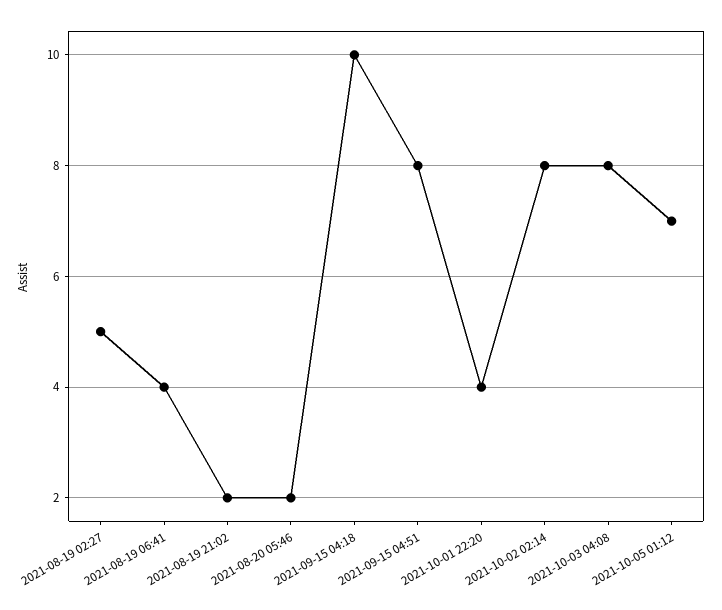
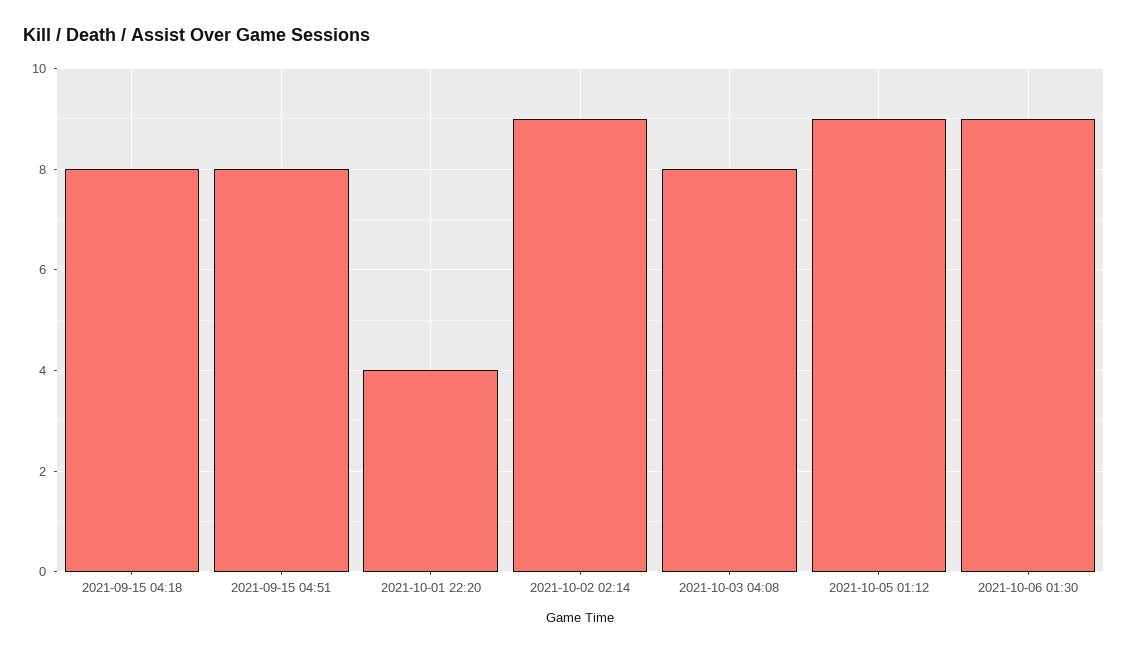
2021-08-19 02:27: 5 -> none
2021-08-19 06:41: 4 -> none
2021-08-19 21:02: 2 -> none
2021-08-20 05:46: 2 -> none
2021-09-15 04:18: 10 -> 8
2021-10-02 02:14: 8 -> 9
2021-10-05 01:12: 7 -> 9
2021-10-06 01:30: none -> 9

